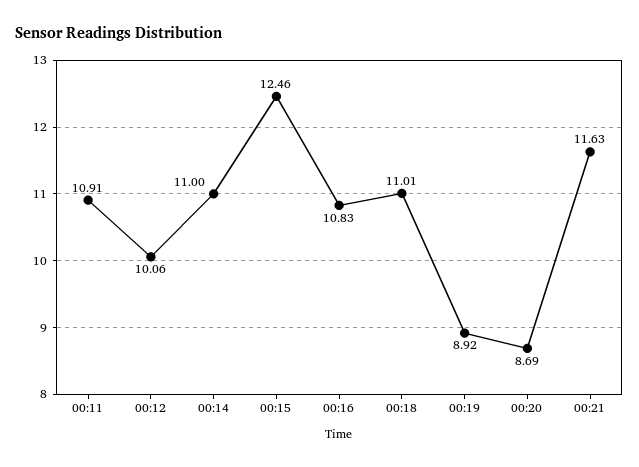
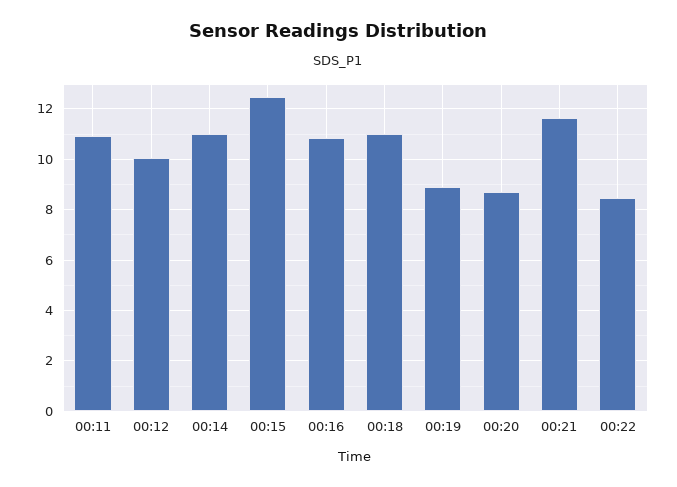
00:22: none -> 8.5

